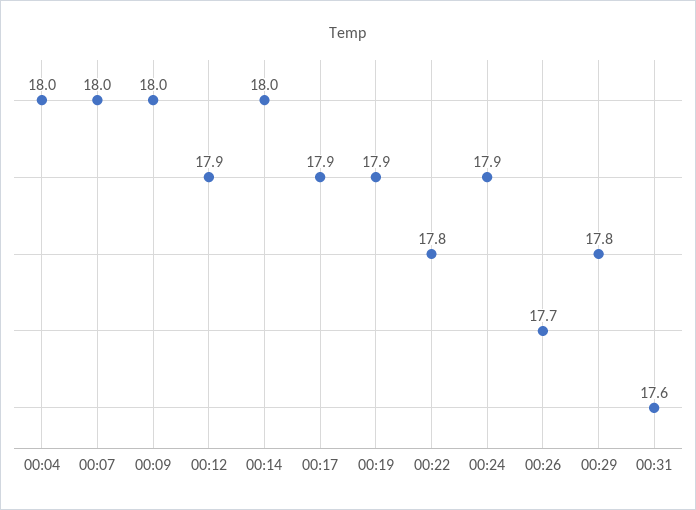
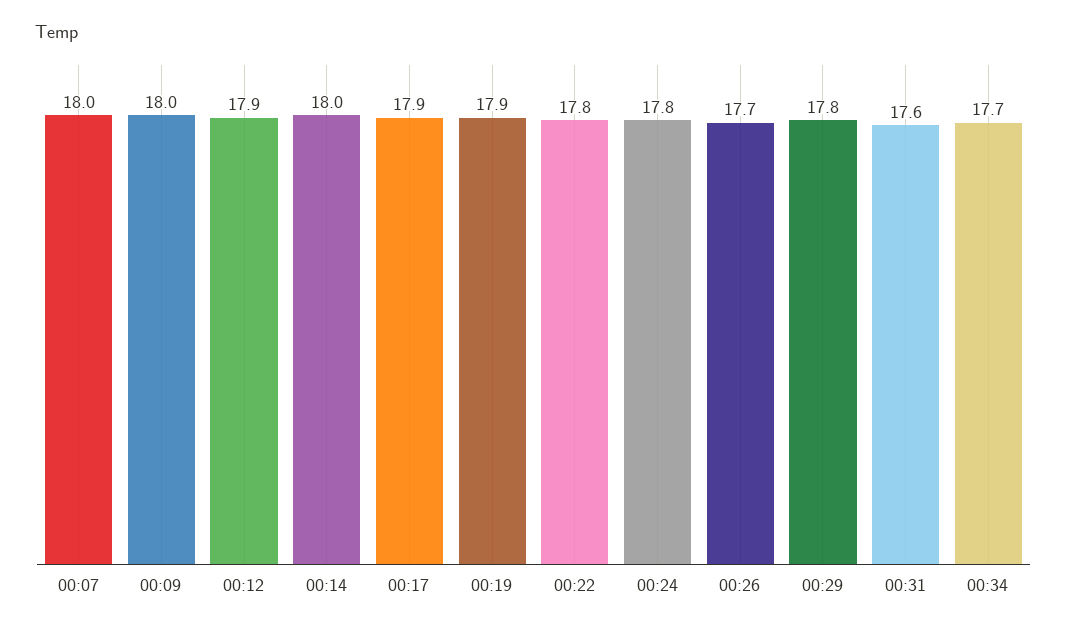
00:04: 18 -> none
00:24: 17.9 -> 17.8
00:34: none -> 17.7

